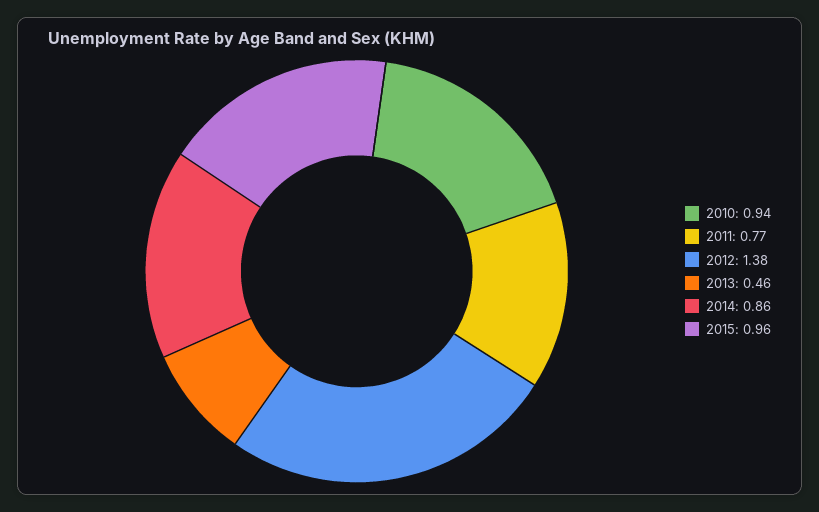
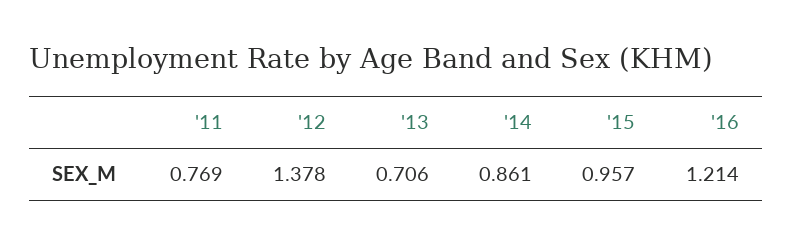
2010: 0.94 -> none
2013: 0.46 -> 0.706
'16: none -> 1.214

